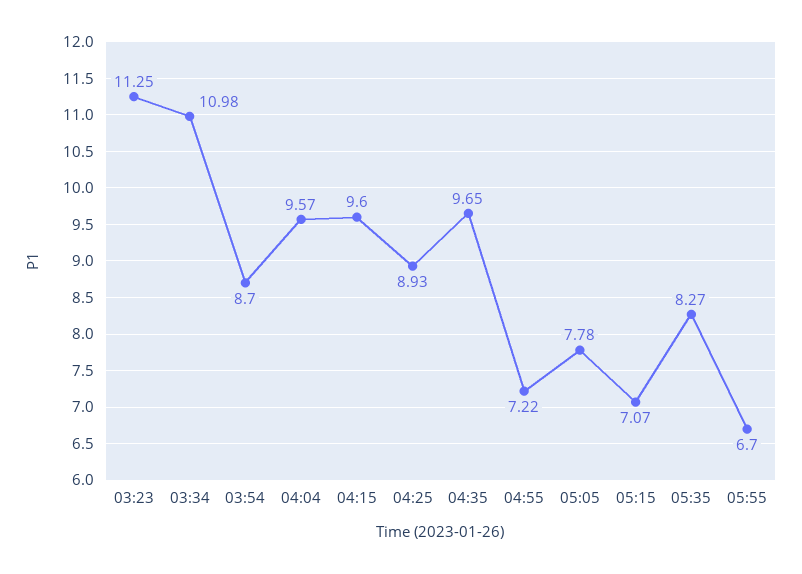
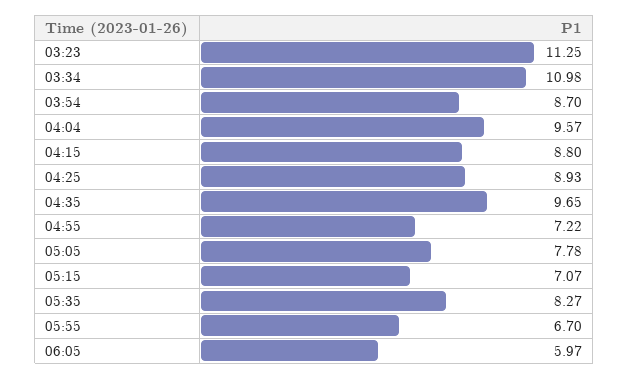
04:15: 9.6 -> 8.8
06:05: none -> 5.97

